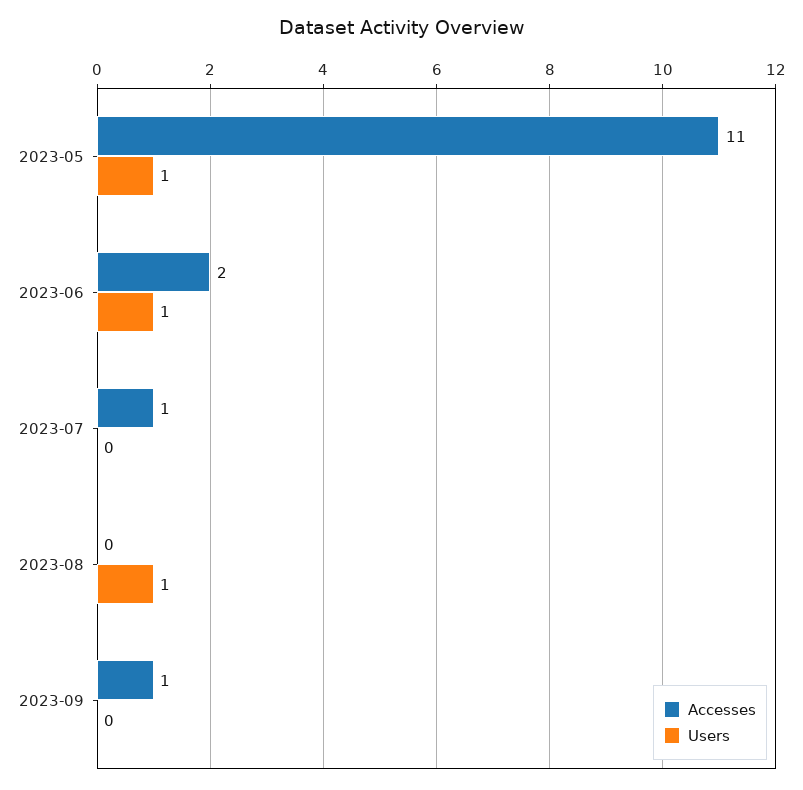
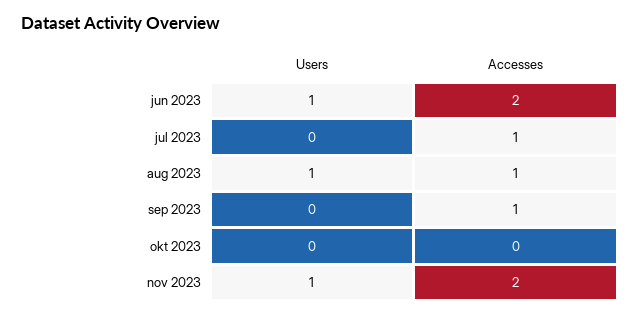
Accesses, 2023-05: 11 -> none
Users, 2023-05: 1 -> none
Accesses, 2023-08: 0 -> 1
Users, okt 2023: none -> 0
Accesses, okt 2023: none -> 0
Users, nov 2023: none -> 1
Accesses, nov 2023: none -> 2

